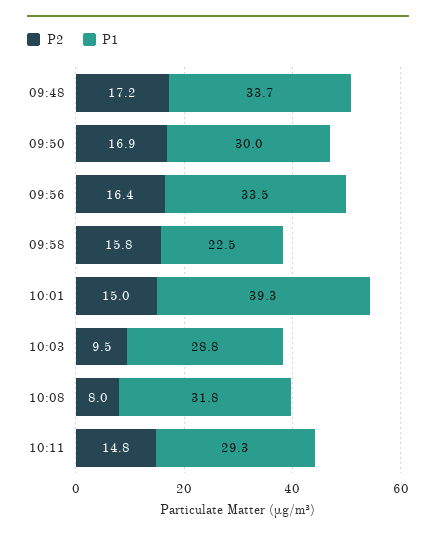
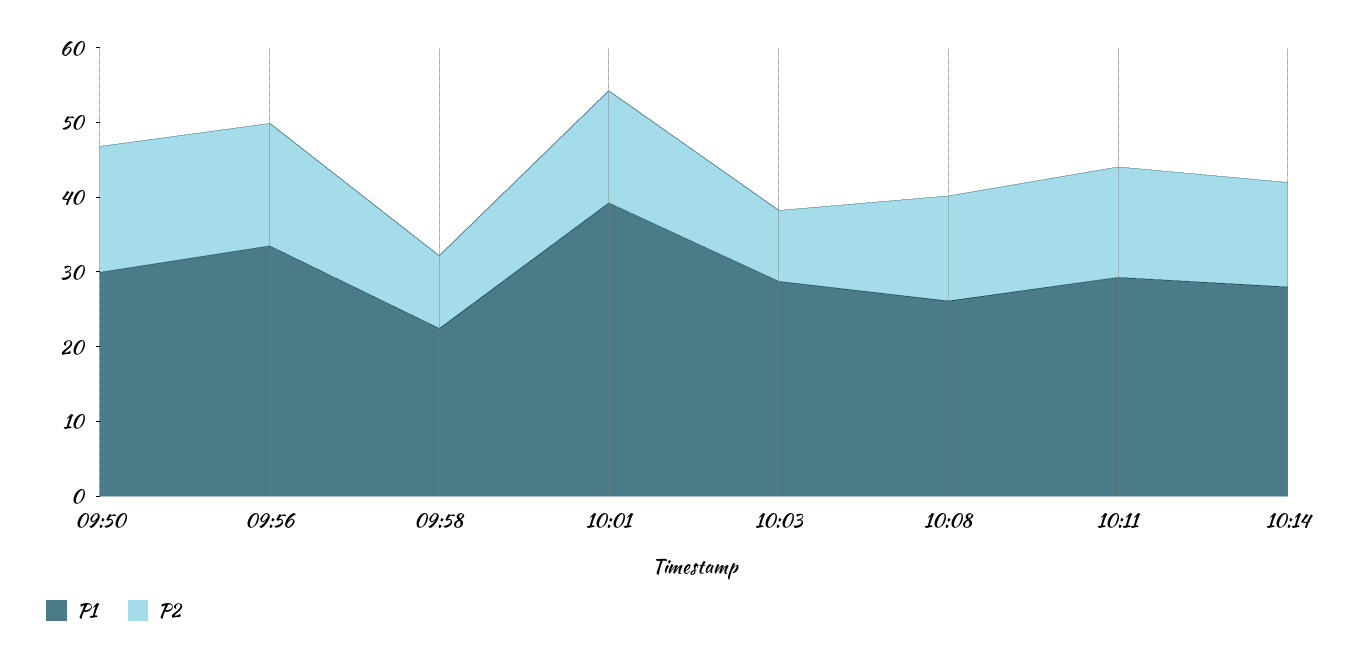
P2, 09:48: 17.2 -> none
P1, 09:48: 33.7 -> none
P2, 09:58: 15.8 -> 10
P2, 10:08: 8 -> 14
P1, 10:08: 31.8 -> 26
P1, 10:14: none -> 28
P2, 10:14: none -> 14

